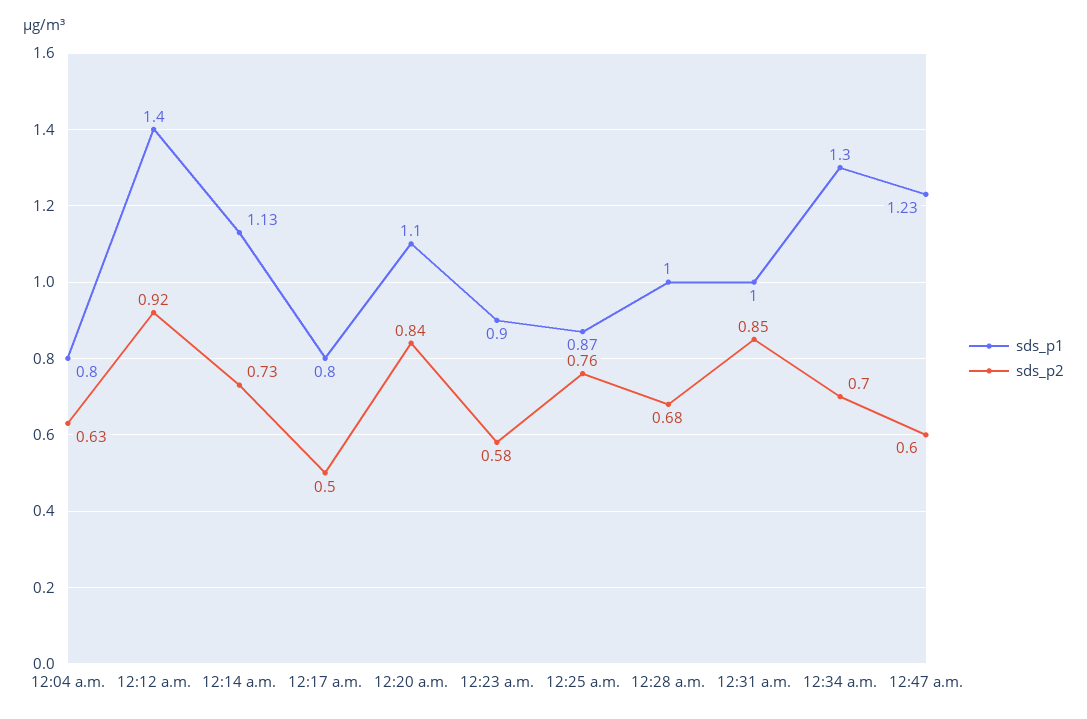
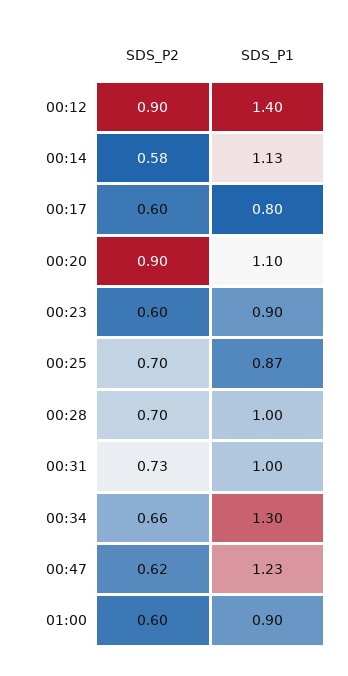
sds_p1, 12:04 a.m.: 0.8 -> none
sds_p2, 12:04 a.m.: 0.63 -> none
sds_p2, 12:12 a.m.: 0.92 -> 0.9
sds_p2, 12:14 a.m.: 0.73 -> 0.58
sds_p2, 12:17 a.m.: 0.5 -> 0.6
sds_p2, 12:20 a.m.: 0.84 -> 0.9
sds_p2, 12:23 a.m.: 0.58 -> 0.6
sds_p2, 12:25 a.m.: 0.76 -> 0.7
sds_p2, 12:28 a.m.: 0.68 -> 0.7
sds_p2, 12:31 a.m.: 0.85 -> 0.73
sds_p2, 12:34 a.m.: 0.7 -> 0.66
sds_p2, 12:47 a.m.: 0.6 -> 0.62
sds_p2, 01:00: none -> 0.6
sds_p1, 01:00: none -> 0.9

